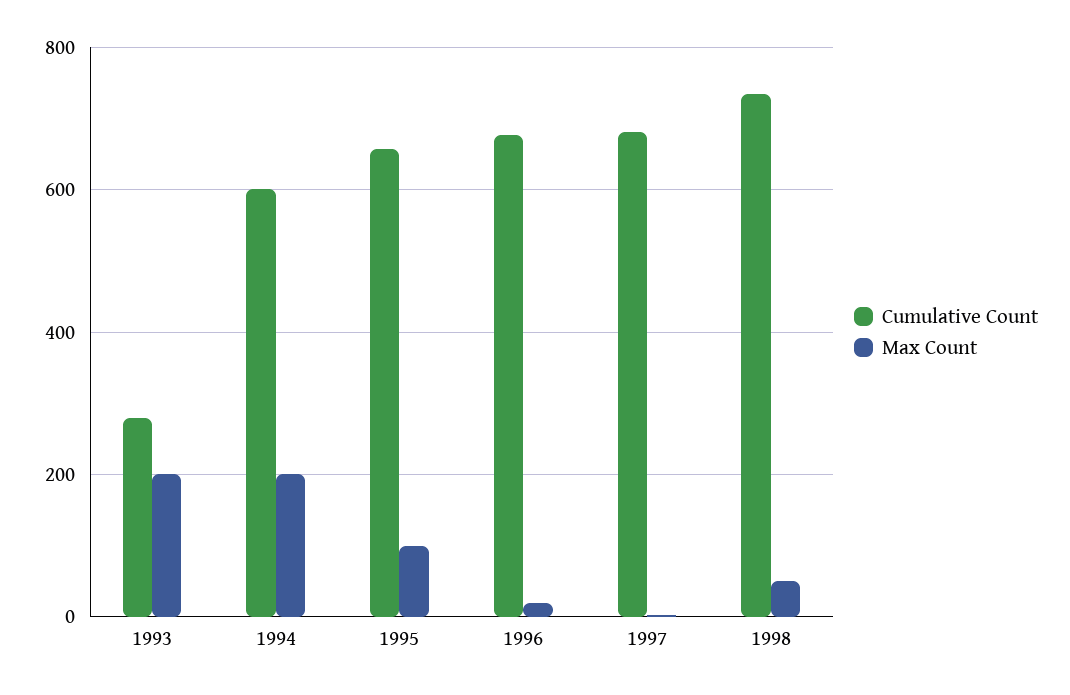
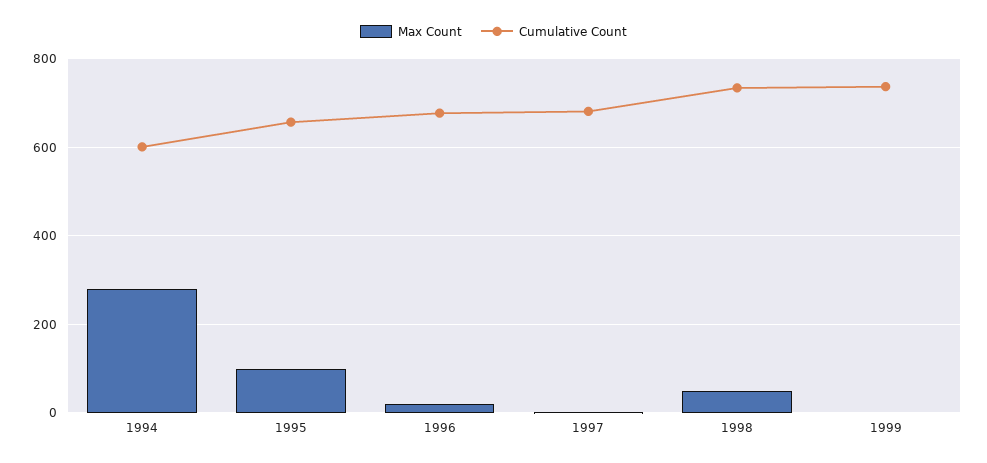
Cumulative Count, 1993: 280 -> none
Max Count, 1993: 200 -> none
Max Count, 1994: 200 -> 280
Max Count, 1999: none -> 0
Cumulative Count, 1999: none -> 740

